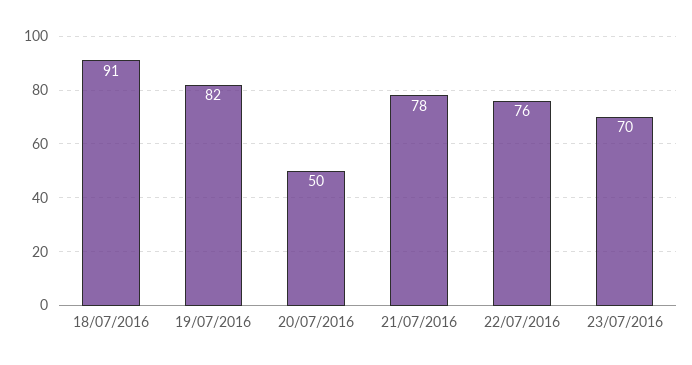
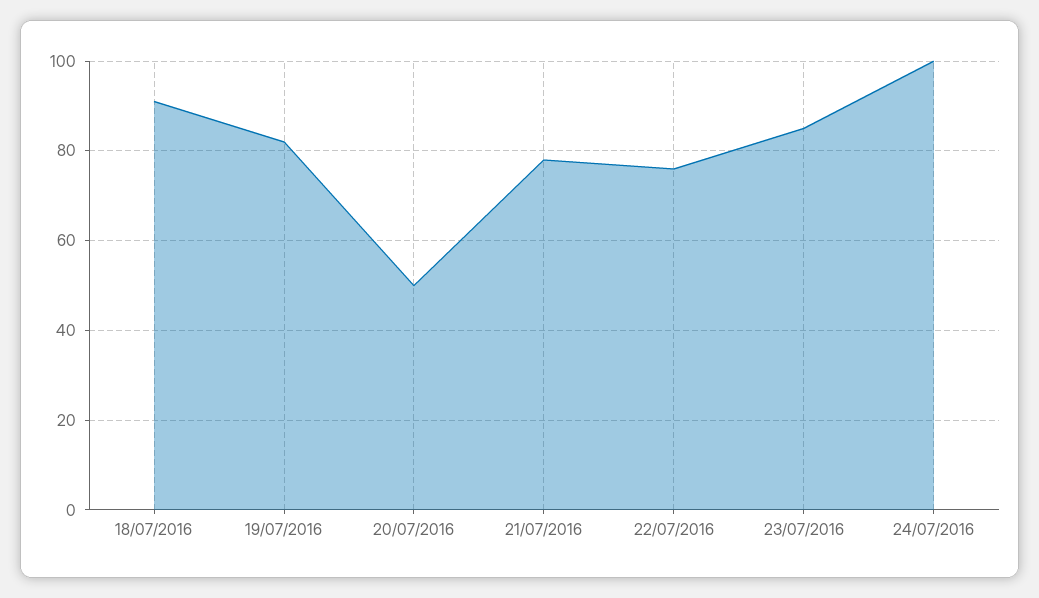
23/07/2016: 70 -> 85
24/07/2016: none -> 100

